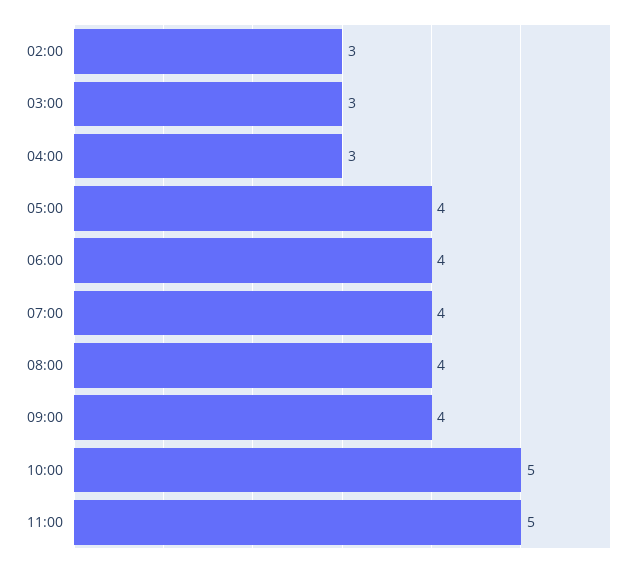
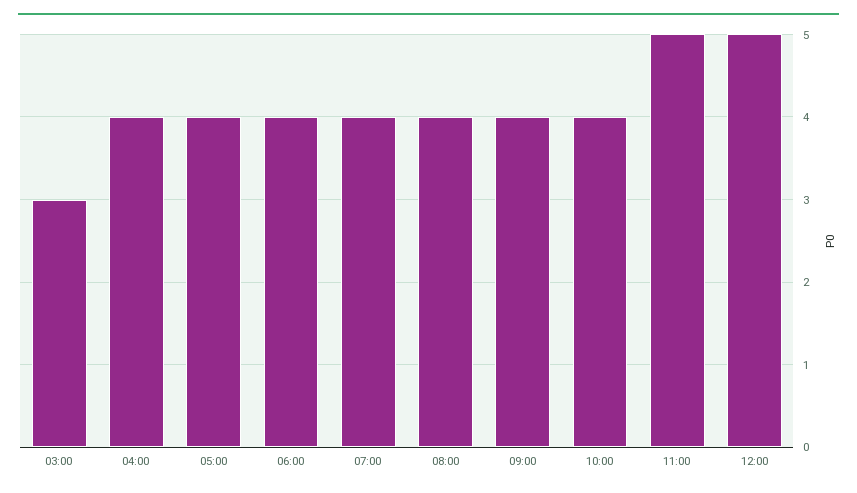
02:00: 3 -> none
04:00: 3 -> 4
10:00: 5 -> 4
12:00: none -> 5

